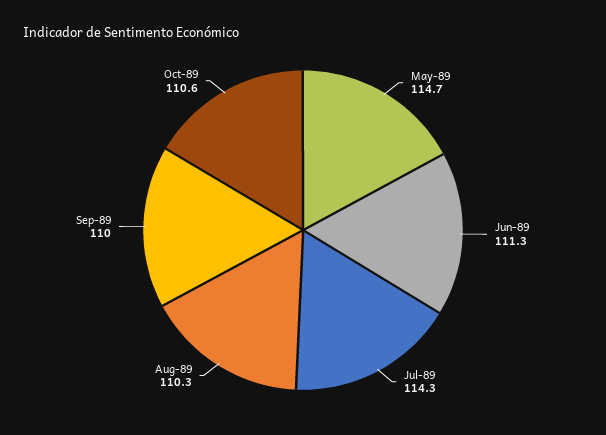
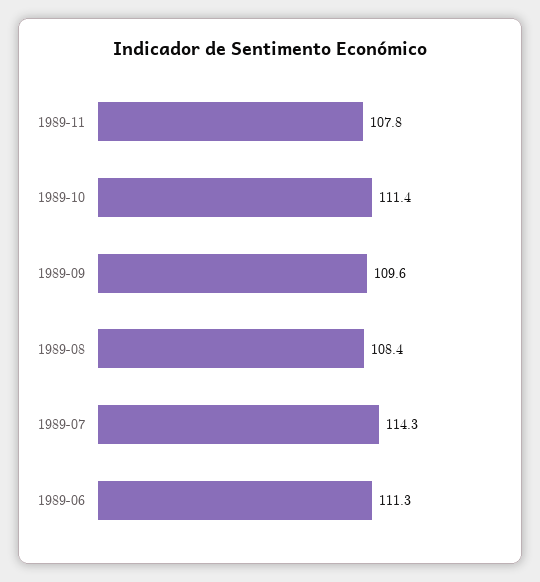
May-89: 114.7 -> none
Aug-89: 110.3 -> 108.4
Sep-89: 110 -> 109.6
Oct-89: 110.6 -> 111.4
1989-11: none -> 107.8

